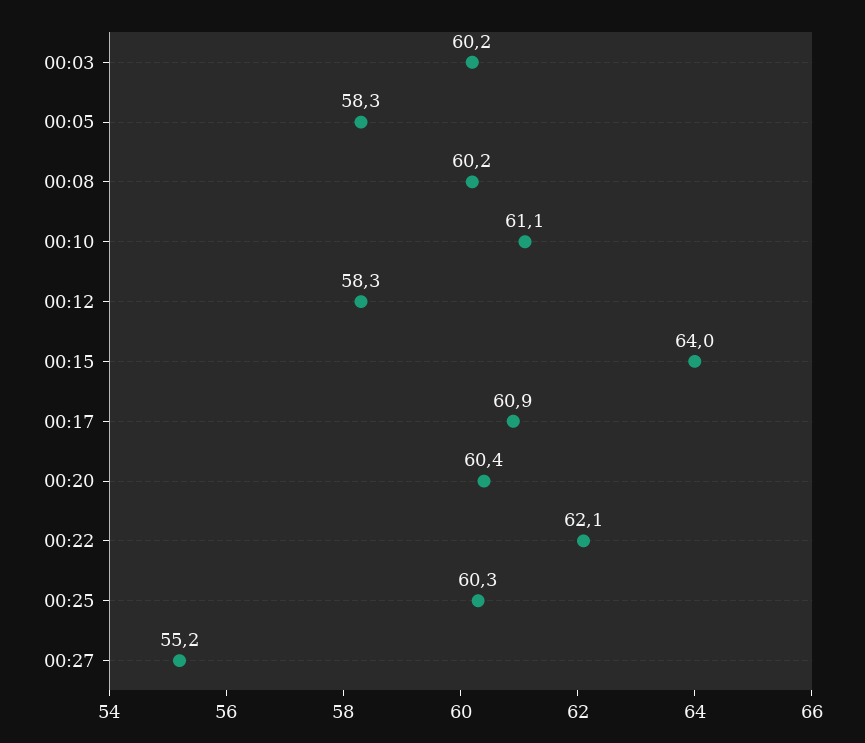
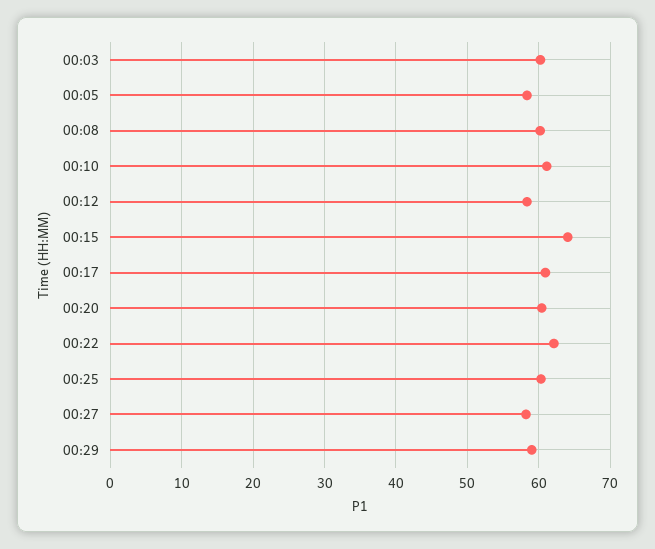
00:27: 55.2 -> 58
00:29: none -> 59

